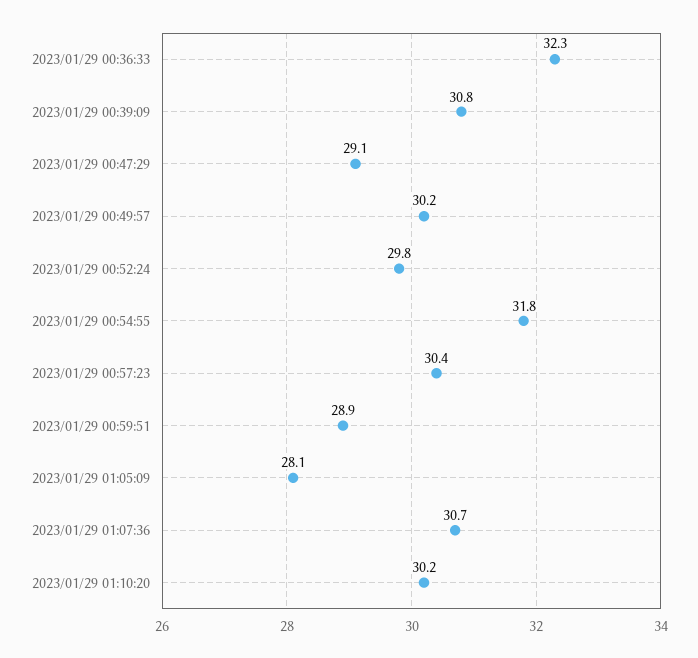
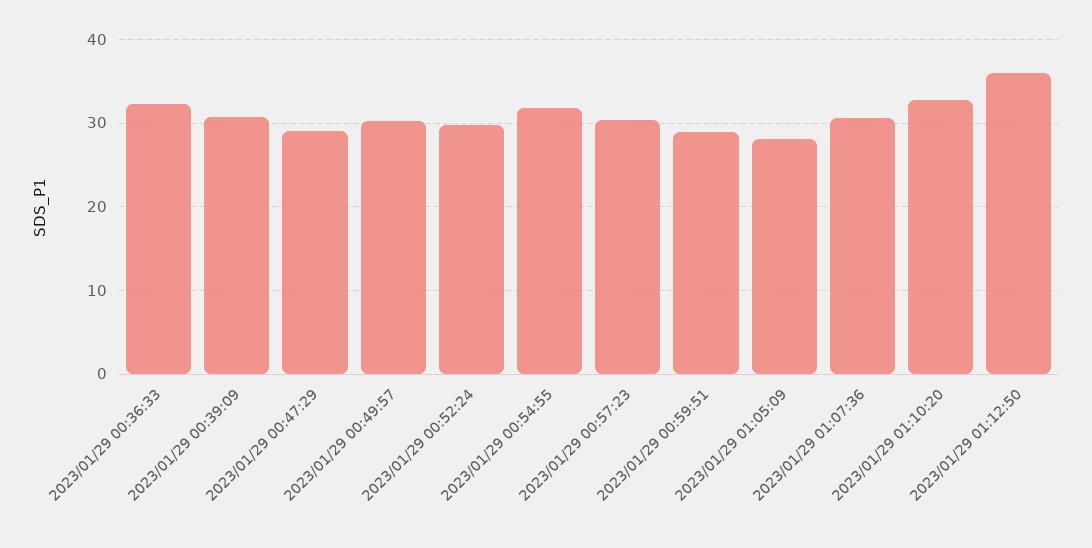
2023/01/29 01:10:20: 30.2 -> 33
2023/01/29 01:12:50: none -> 36

